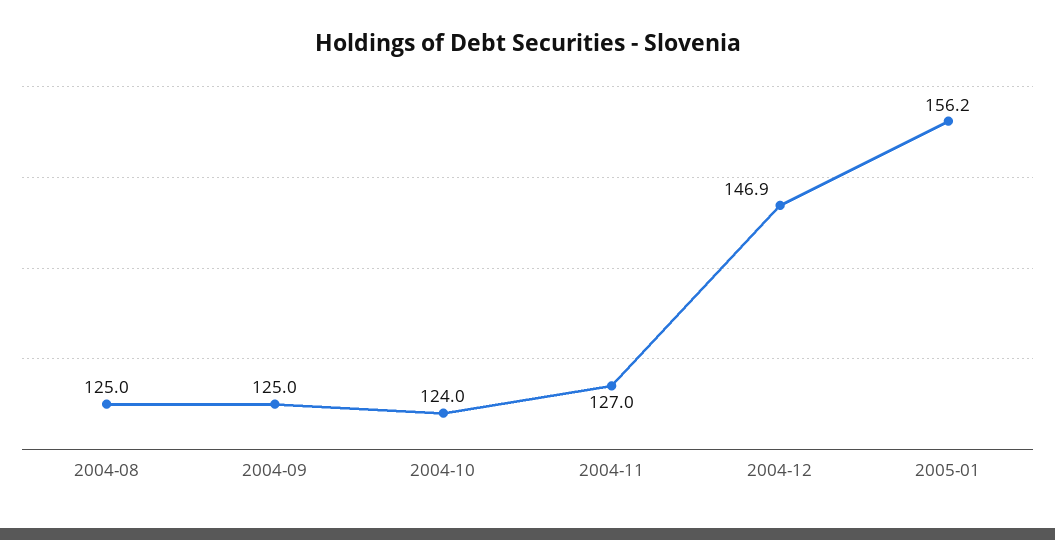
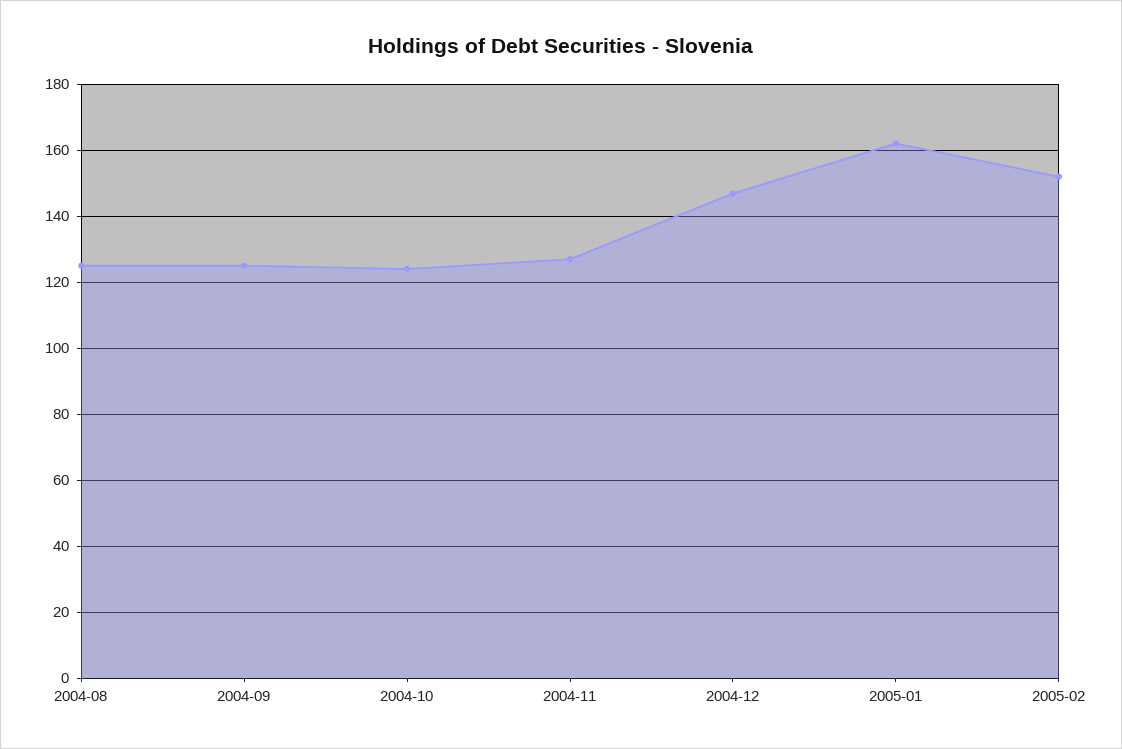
2005-01: 156.2 -> 162
2005-02: none -> 152

